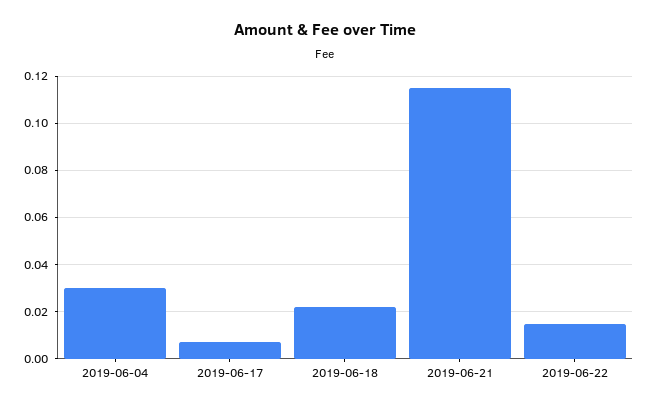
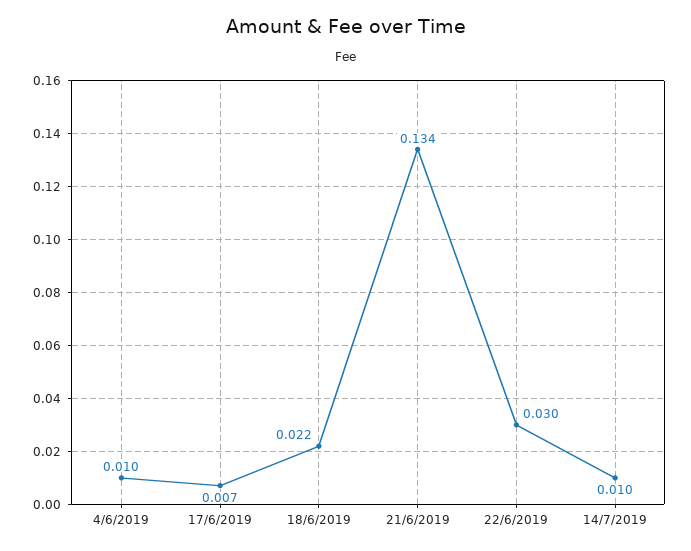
2019-06-04: 0.03 -> 0.01
2019-06-21: 0.115 -> 0.134
2019-06-22: 0.015 -> 0.03
14/7/2019: none -> 0.01

